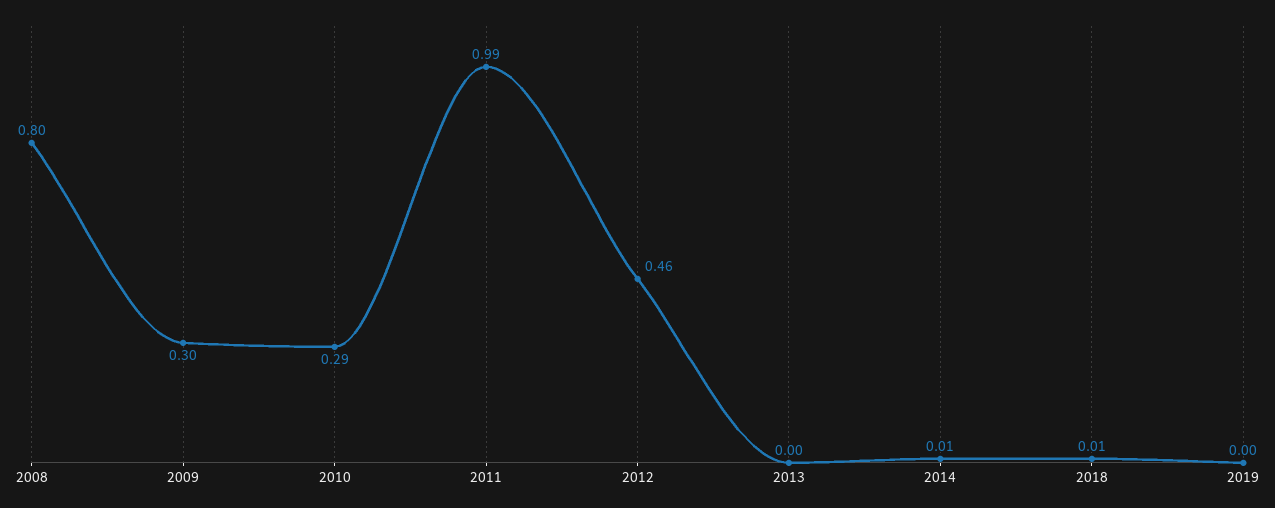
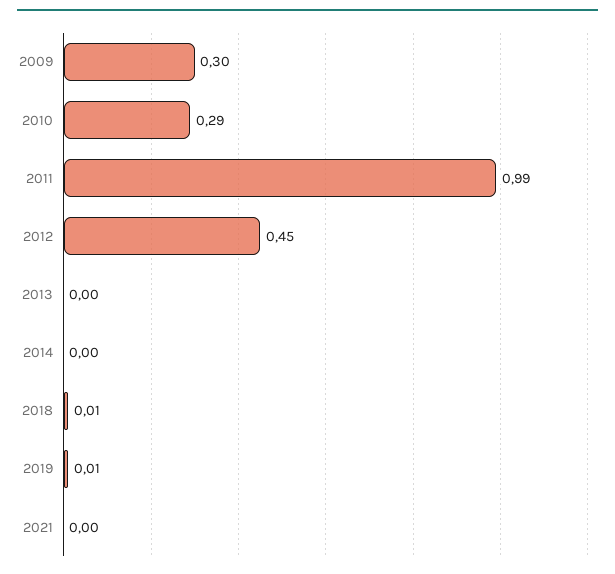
2008: 0.8 -> none
2012: 0.46 -> 0.45
2014: 0.01 -> 0
2019: 0 -> 0.01
2021: none -> 0

